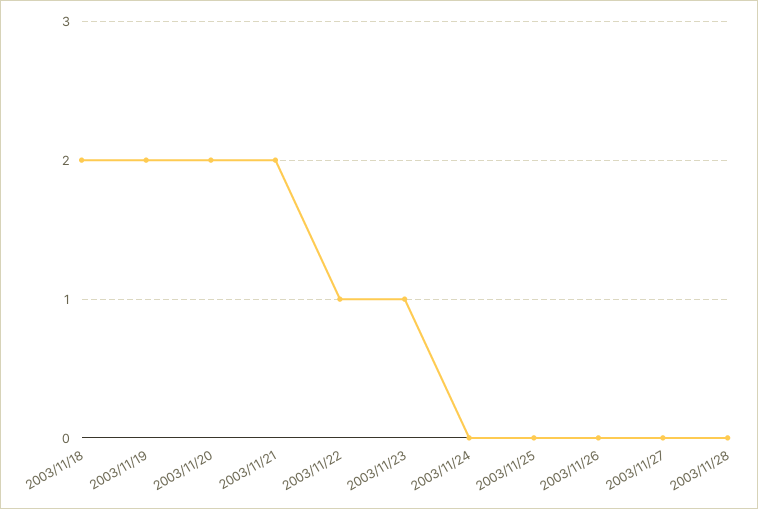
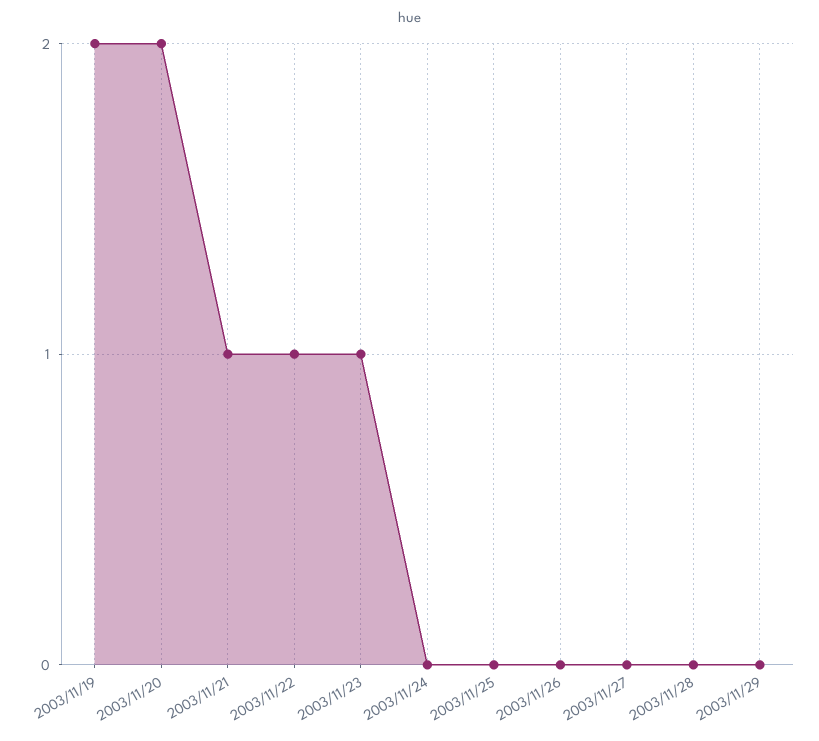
2003/11/18: 2 -> none
2003/11/21: 2 -> 1
2003/11/29: none -> 0

